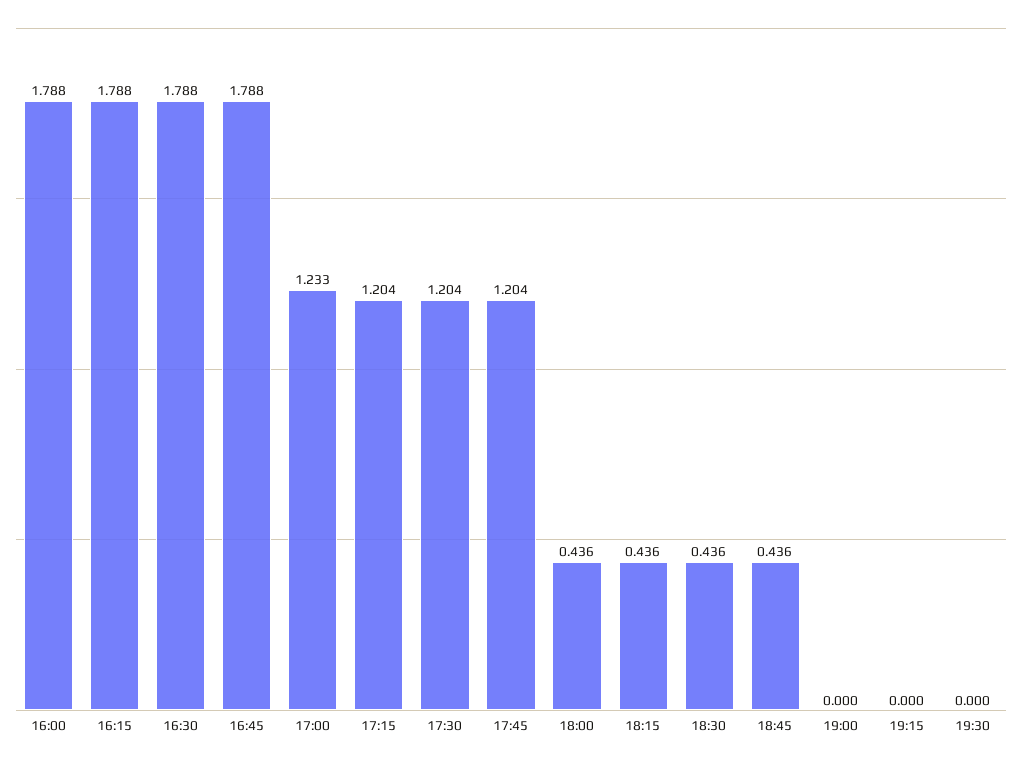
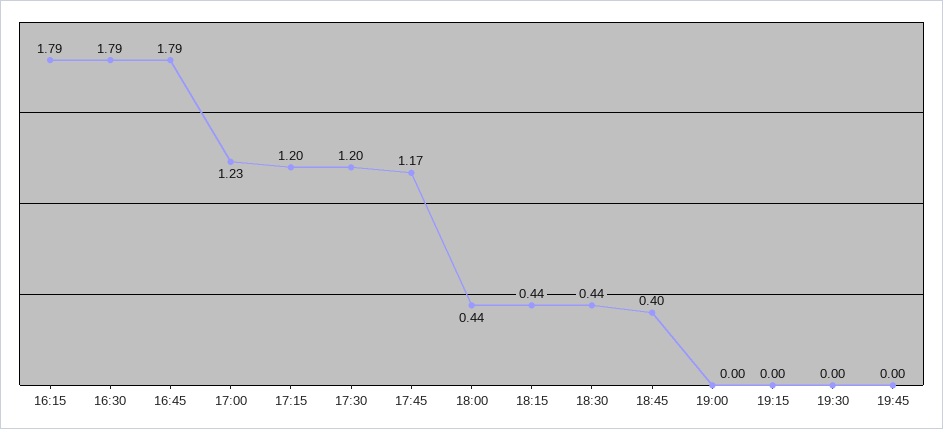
16:00: 1.788 -> none
17:45: 1.204 -> 1.17
18:45: 0.436 -> 0.4
19:45: none -> 0

